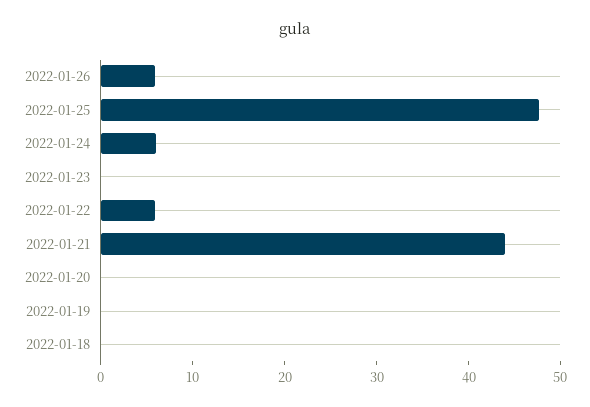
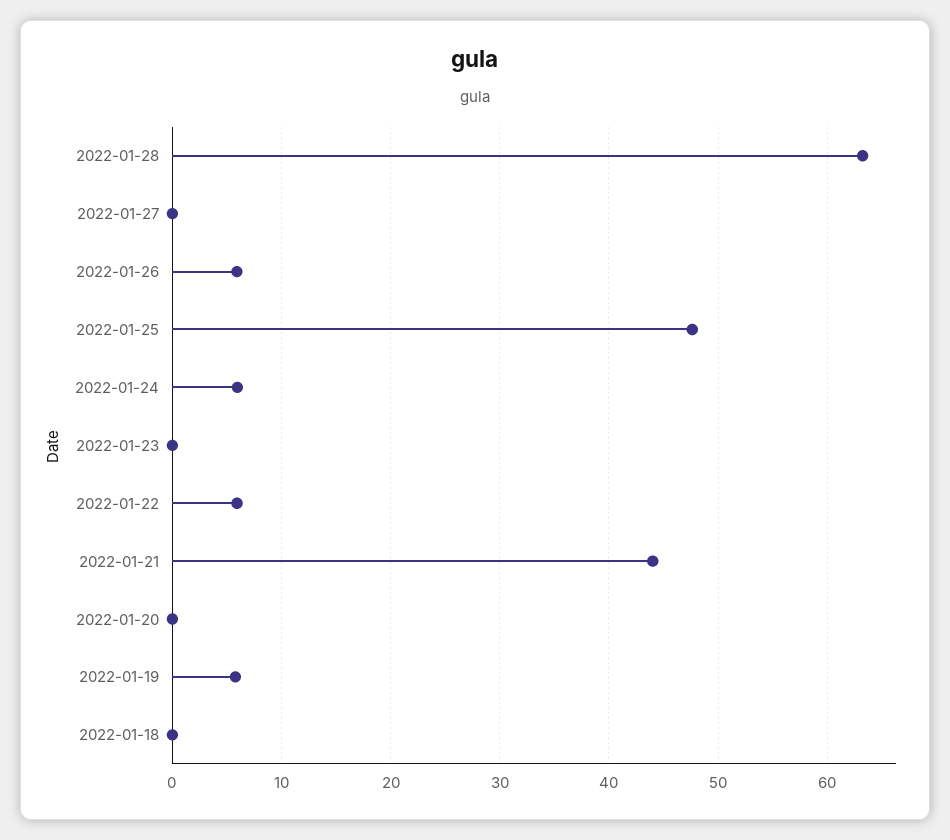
2022-01-19: 0 -> 6
2022-01-28: none -> 63
2022-01-27: none -> 0

